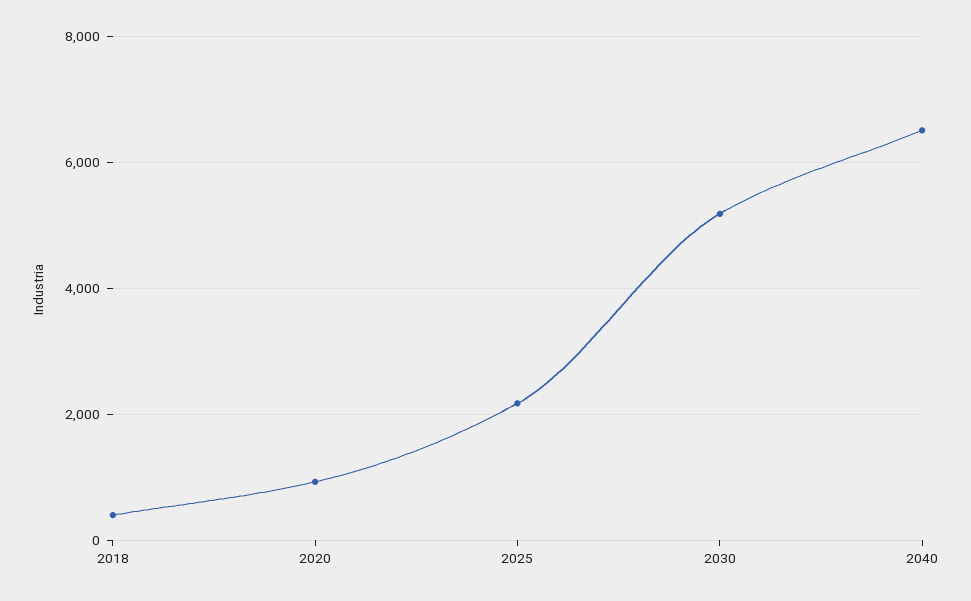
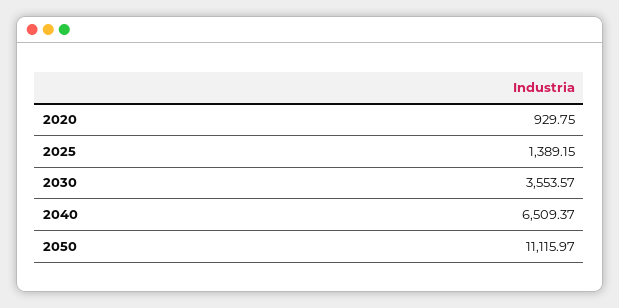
2018: 400 -> none
2025: 2200 -> 1389.15
2030: 5200 -> 3553.57
2050: none -> 11115.97

